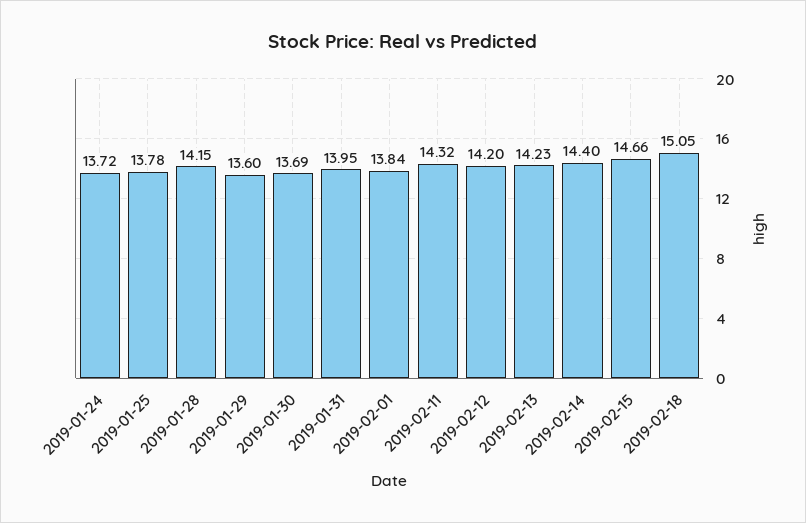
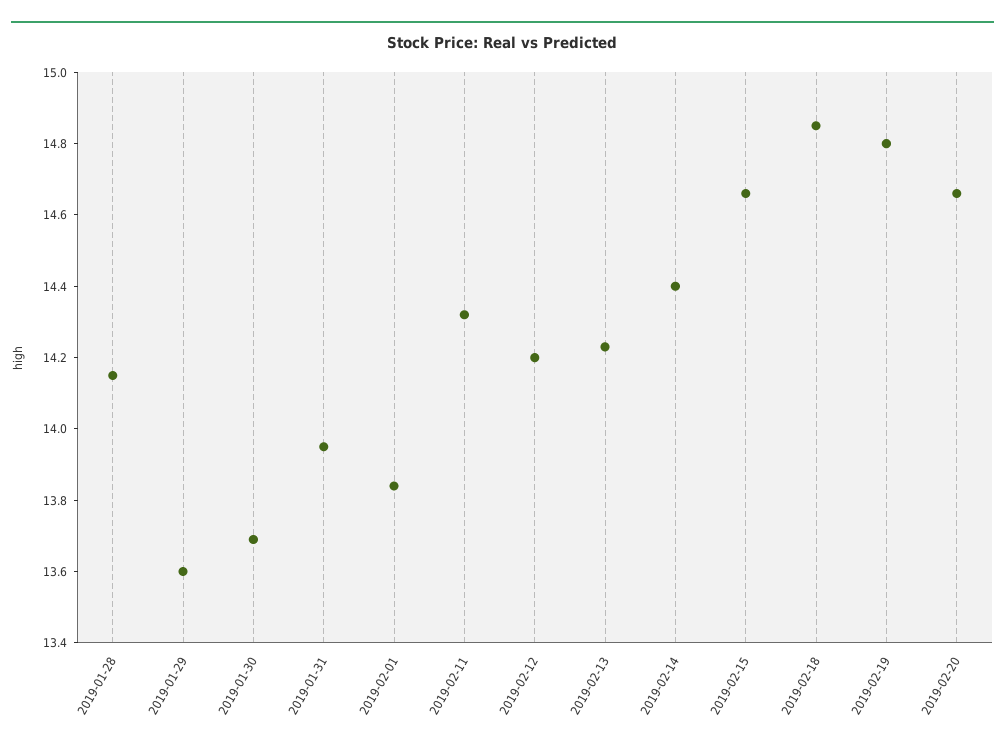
2019-01-24: 13.72 -> none
2019-01-25: 13.78 -> none
2019-02-18: 15.05 -> 14.85
2019-02-19: none -> 14.8
2019-02-20: none -> 14.65

